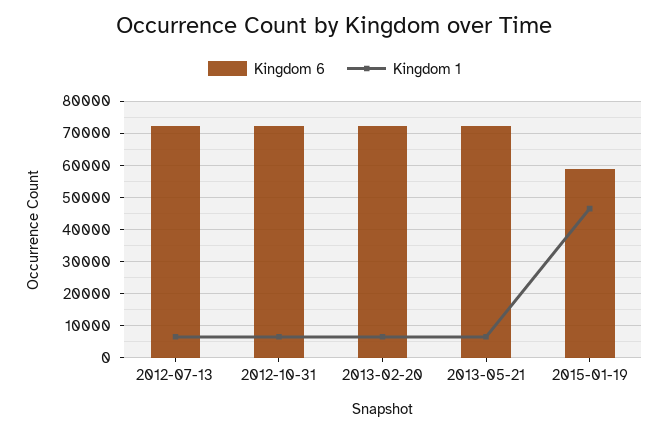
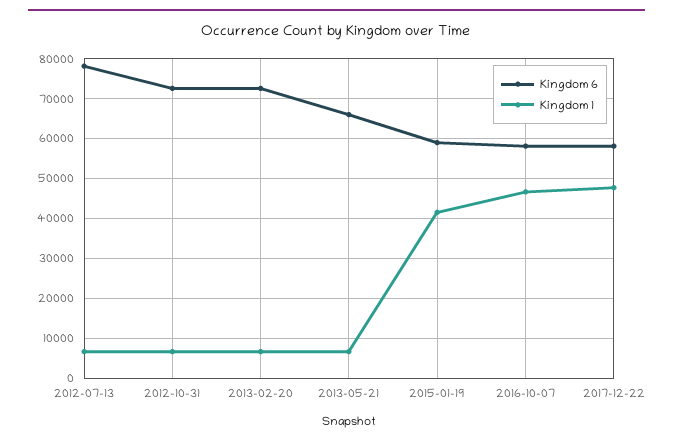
Kingdom 6, 2012-07-13: 72000 -> 78000
Kingdom 6, 2013-05-21: 72000 -> 66000
Kingdom 1, 2015-01-19: 46000 -> 42000
Kingdom 6, 2016-10-07: none -> 58000
Kingdom 1, 2016-10-07: none -> 46000
Kingdom 6, 2017-12-22: none -> 58000
Kingdom 1, 2017-12-22: none -> 48000

